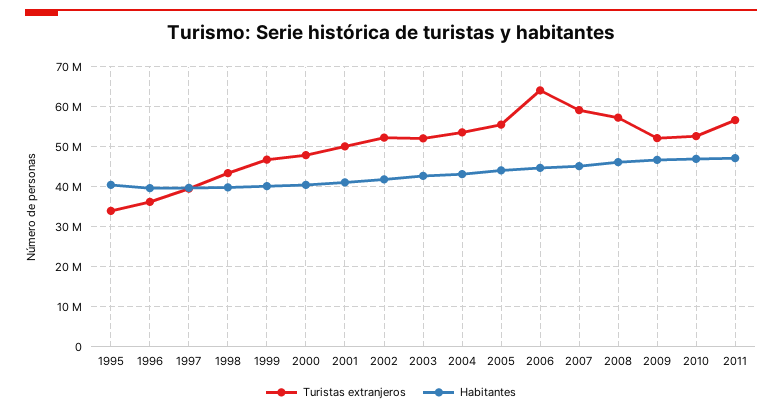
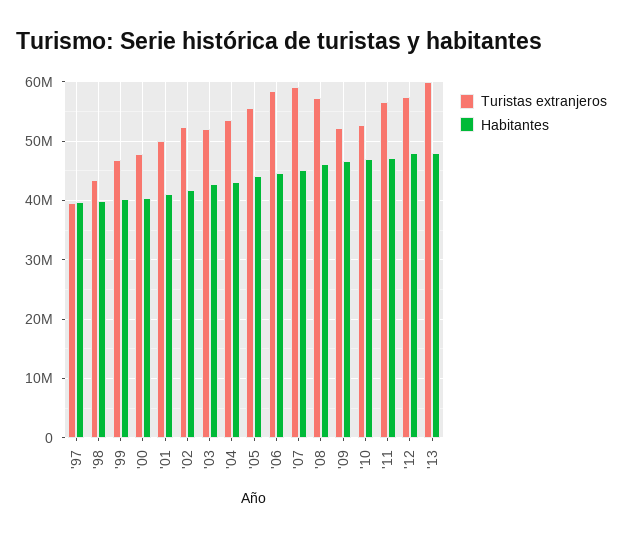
Turistas extranjeros, 1995: 34000000 -> none
Habitantes, 1995: 40000000 -> none
Turistas extranjeros, 1996: 36000000 -> none
Habitantes, 1996: 40000000 -> none
Turistas extranjeros, 2006: 64000000 -> 58000000
Turistas extranjeros, '12: none -> 58000000
Habitantes, '12: none -> 48000000
Turistas extranjeros, '13: none -> 60000000
Habitantes, '13: none -> 48000000

